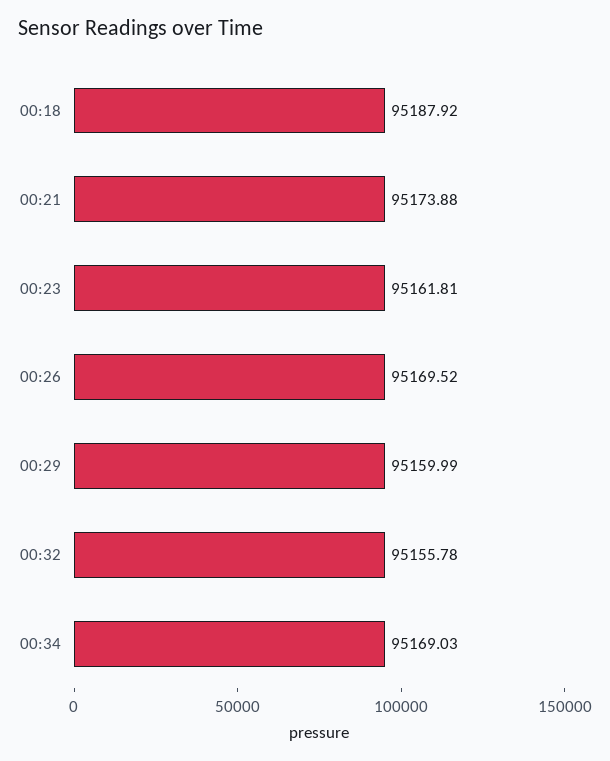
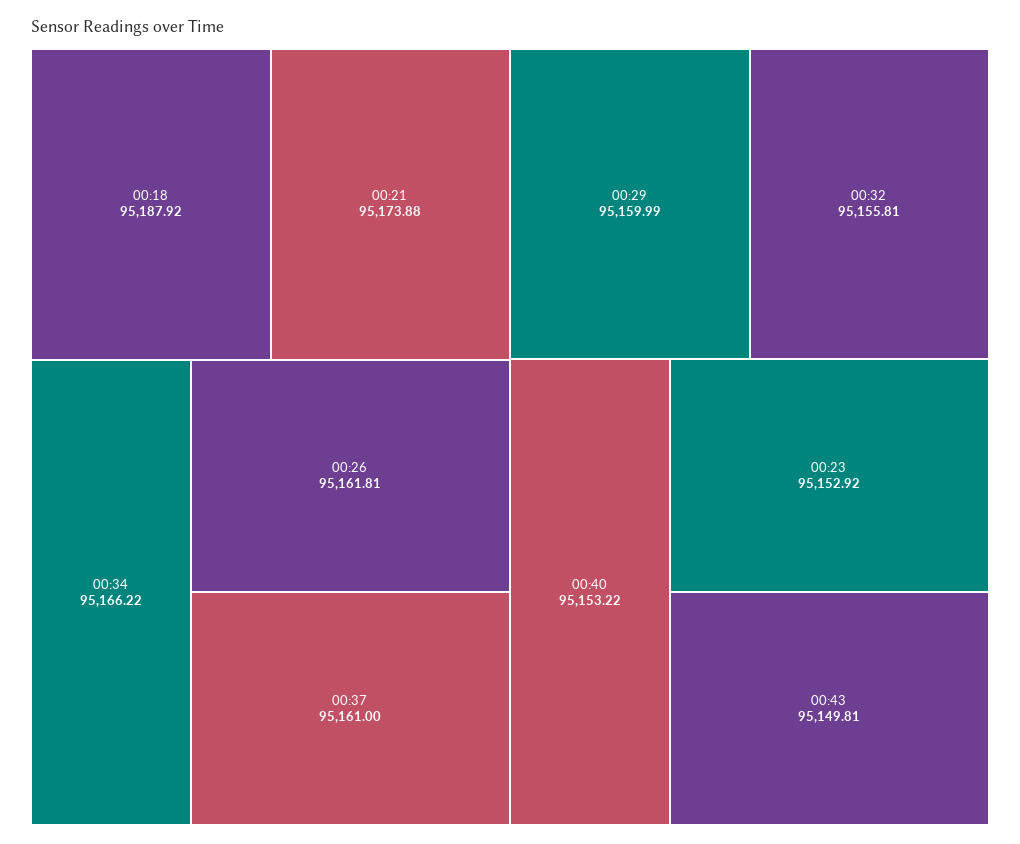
00:23: 95161.81 -> 95152.92
00:26: 95169.52 -> 95161.81
00:32: 95155.78 -> 95155.81
00:34: 95169.03 -> 95166.22
00:37: none -> 95161
00:40: none -> 95153.22
00:43: none -> 95149.81

